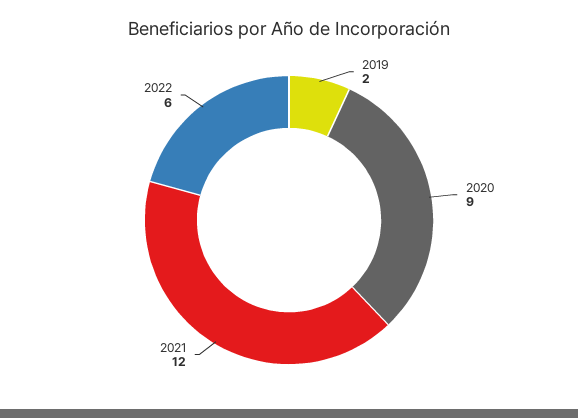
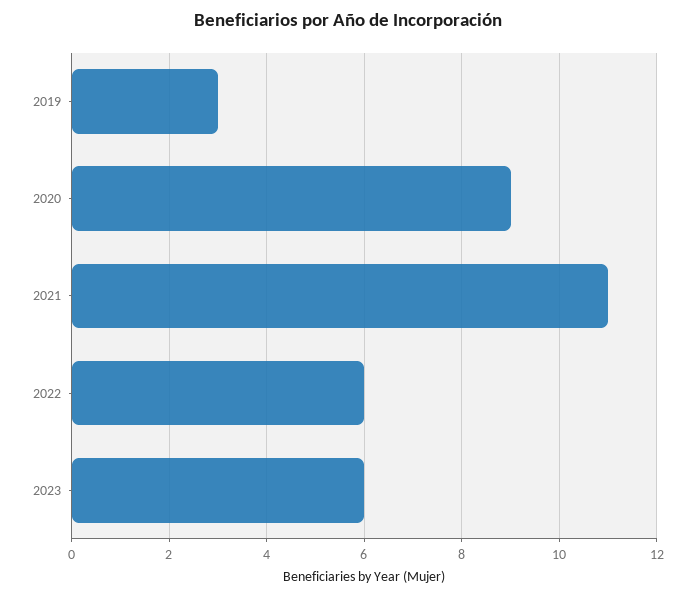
2019: 2 -> 3
2021: 12 -> 11
2023: none -> 6

